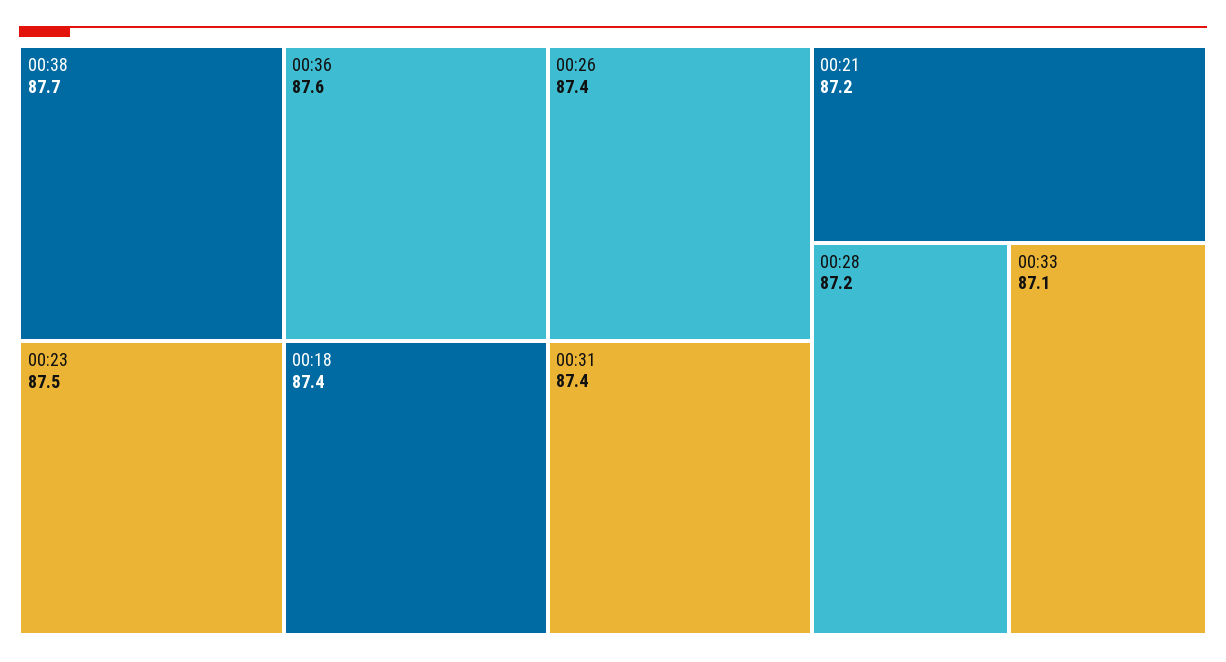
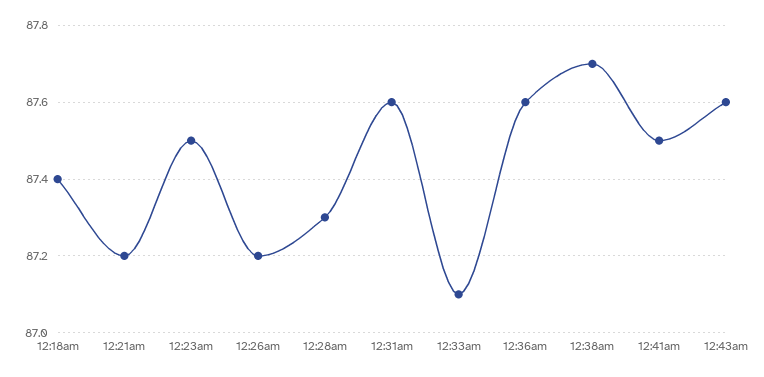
00:26: 87.4 -> 87.2
00:31: 87.4 -> 87.6
00:28: 87.2 -> 87.3
12:41am: none -> 87.5
12:43am: none -> 87.6

